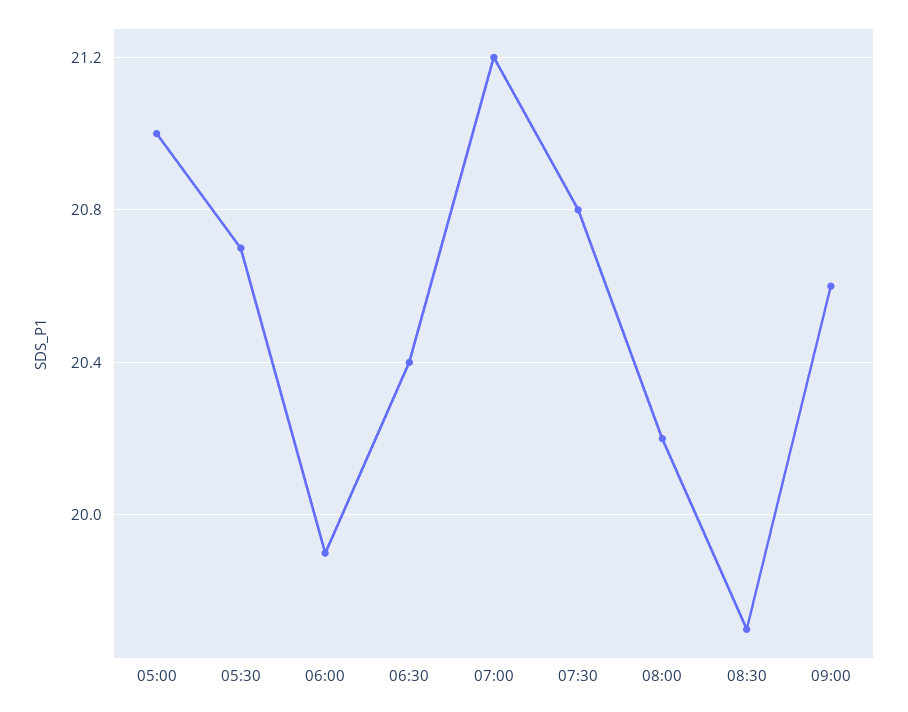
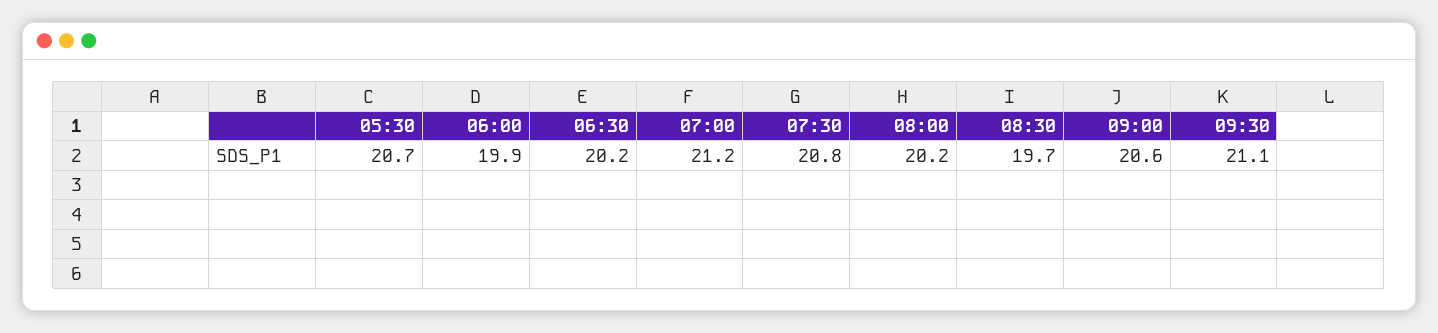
05:00: 21 -> none
06:30: 20.4 -> 20.2
09:30: none -> 21.1

